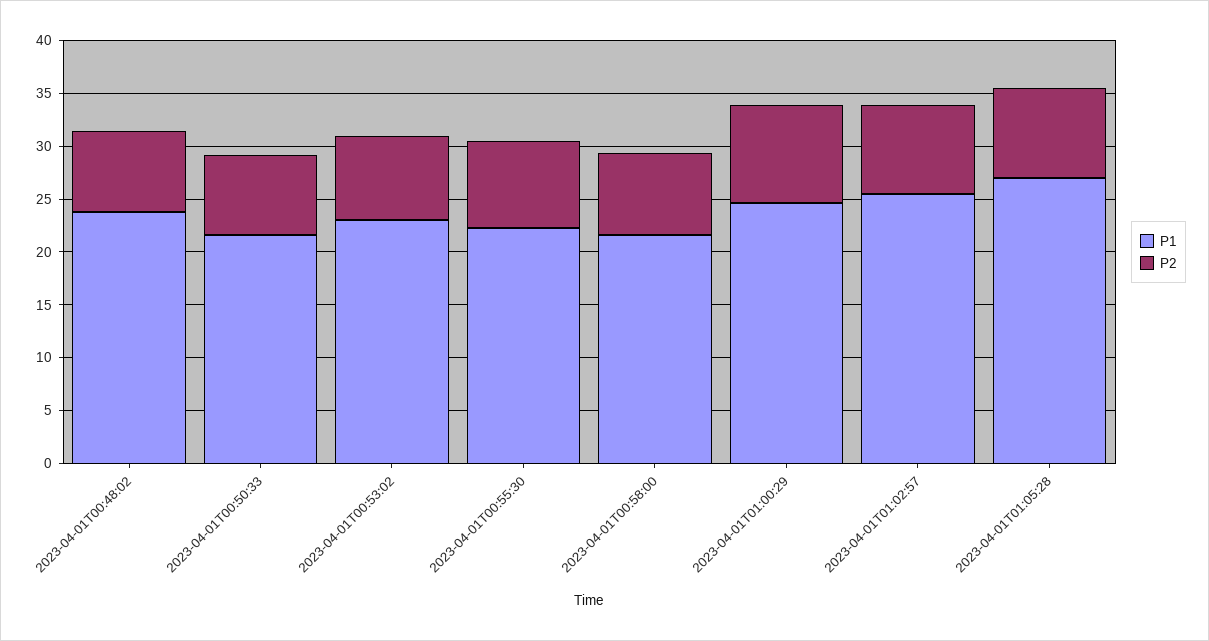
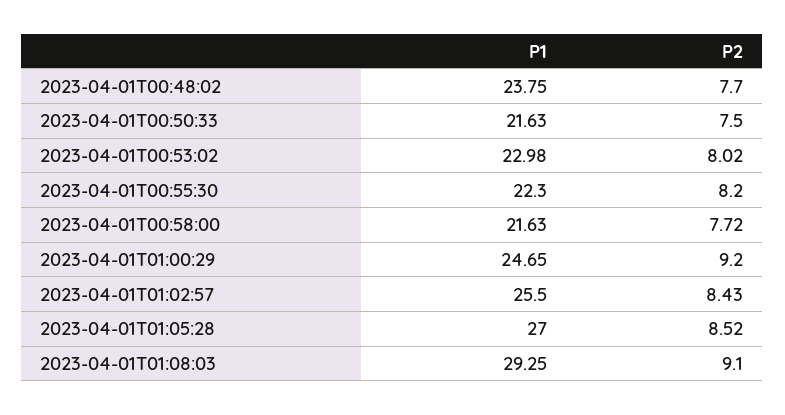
P1, 2023-04-01T01:08:03: none -> 29.25
P2, 2023-04-01T01:08:03: none -> 9.1

